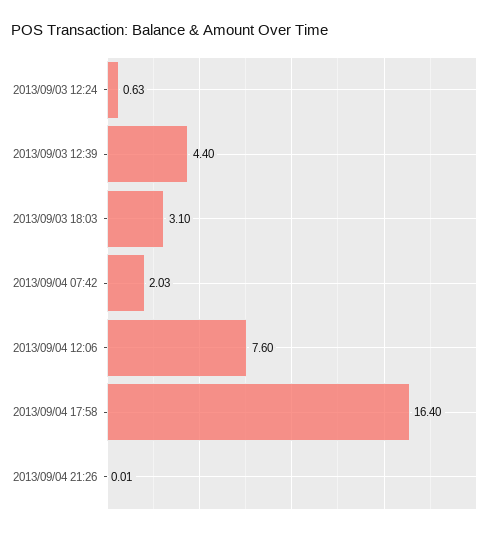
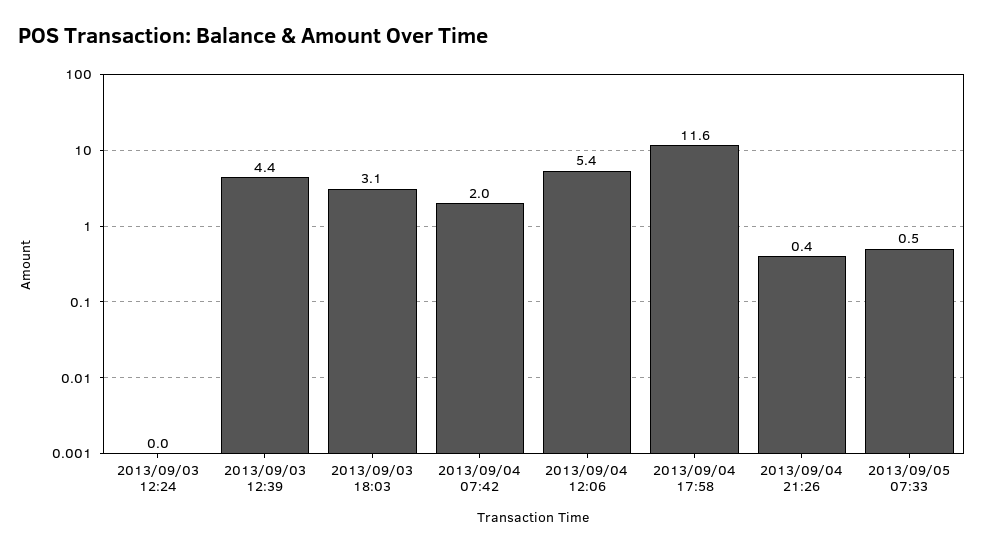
2013/09/03 12:24: 0.63 -> 0
2013/09/04 12:06: 7.6 -> 5.4
2013/09/04 17:58: 16.4 -> 11.6
2013/09/04 21:26: 0.01 -> 0.4
2013/09/05 07:33: none -> 0.5

